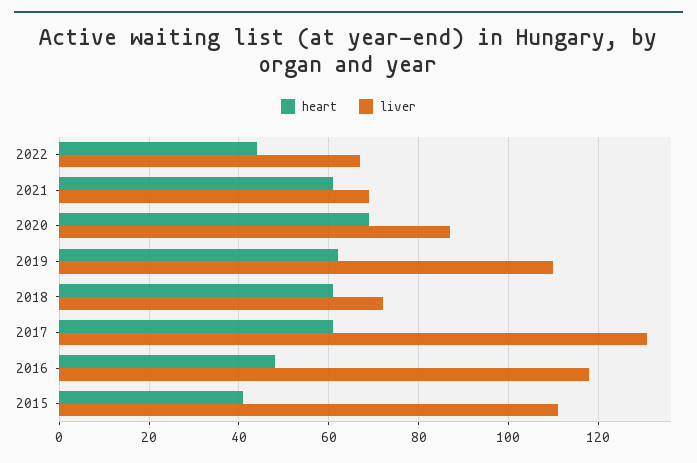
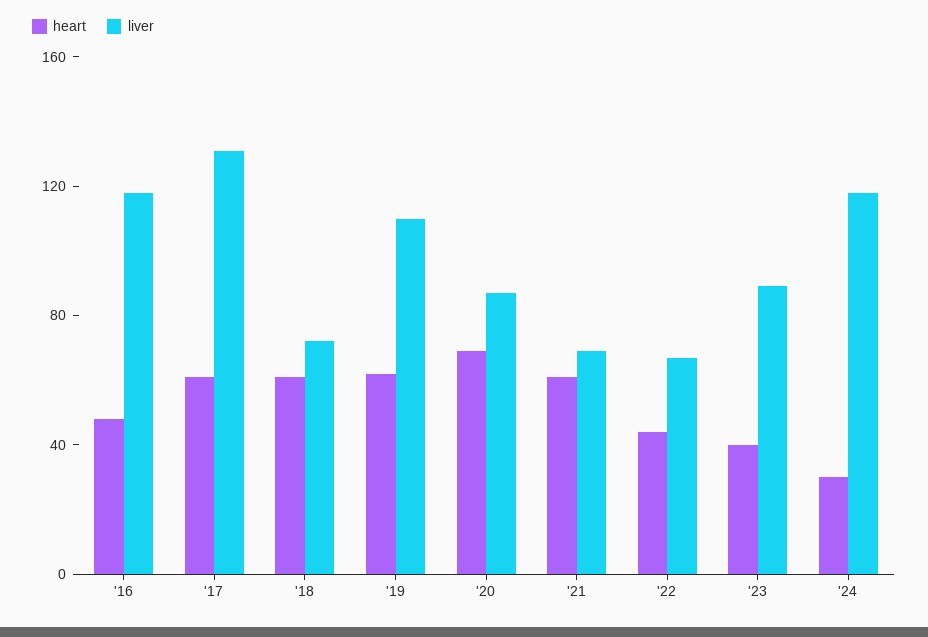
heart, 2015: 40 -> none
liver, 2015: 110 -> none
heart, '23: none -> 40
liver, '23: none -> 90
heart, '24: none -> 30
liver, '24: none -> 120

